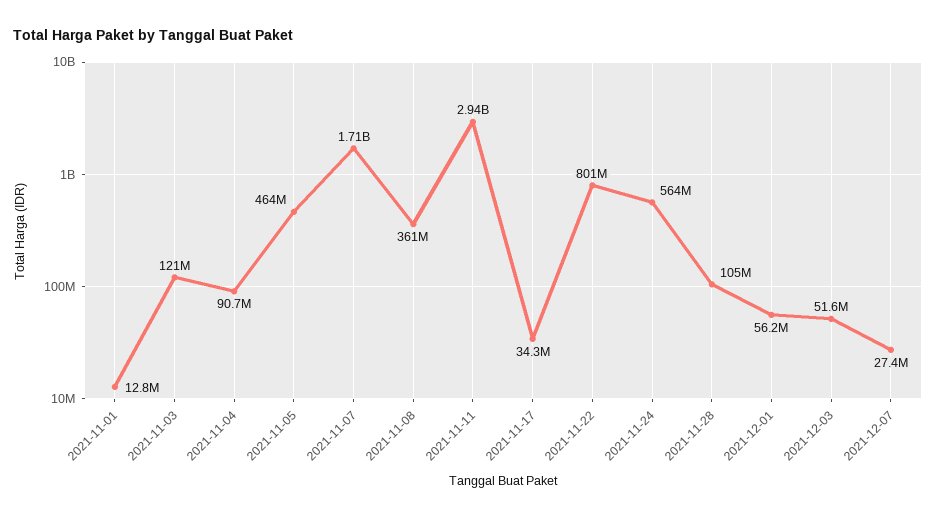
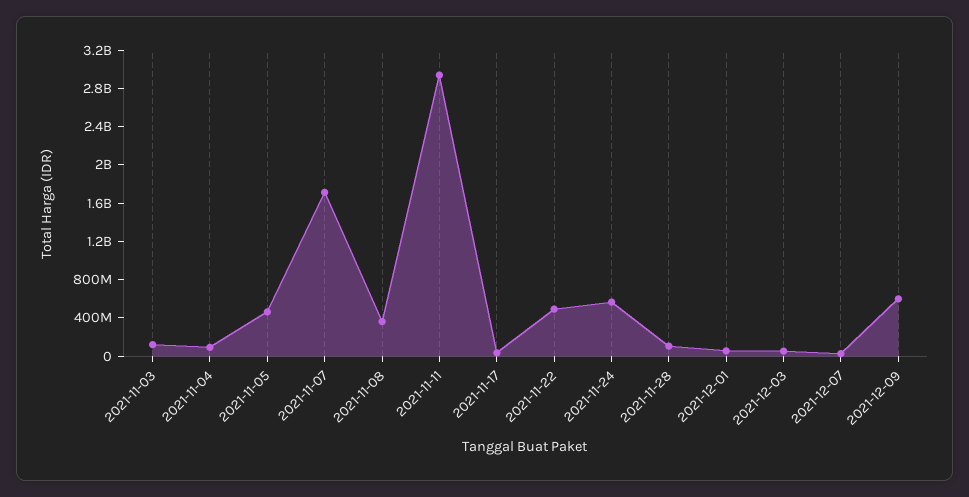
2021-11-01: 12800000 -> none
2021-11-22: 801000000 -> 500000000
2021-12-09: none -> 600000000

